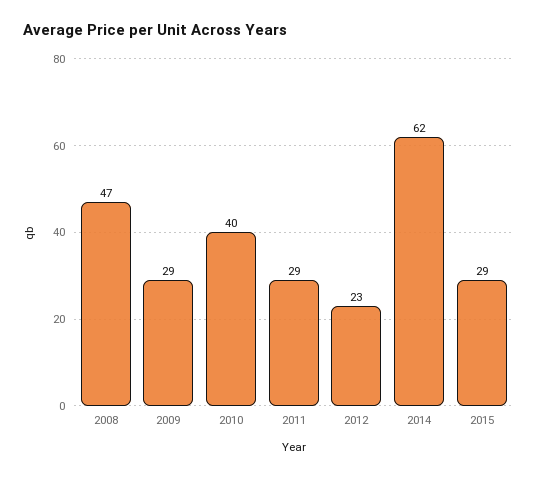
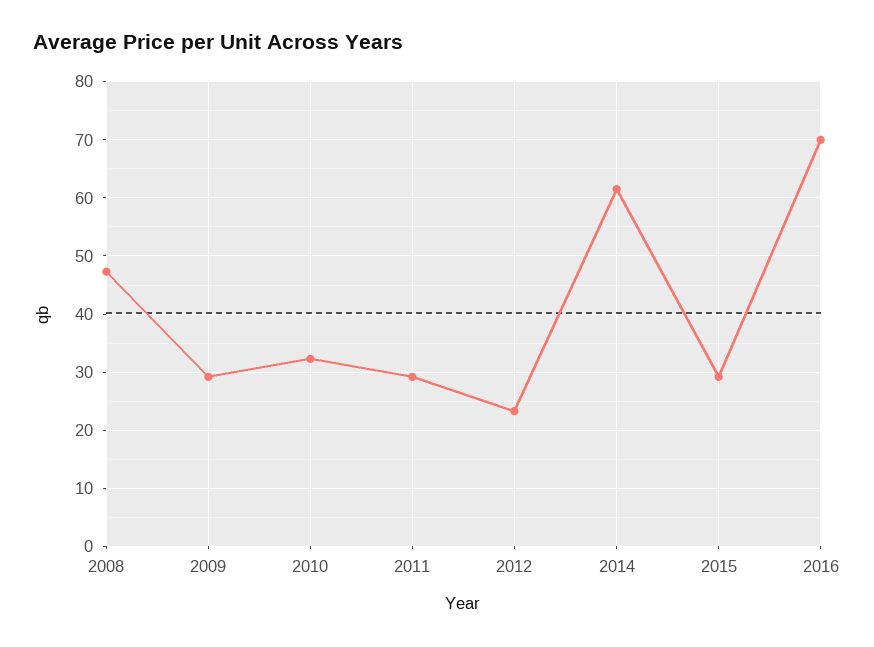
2010: 40 -> 32
2016: none -> 70

